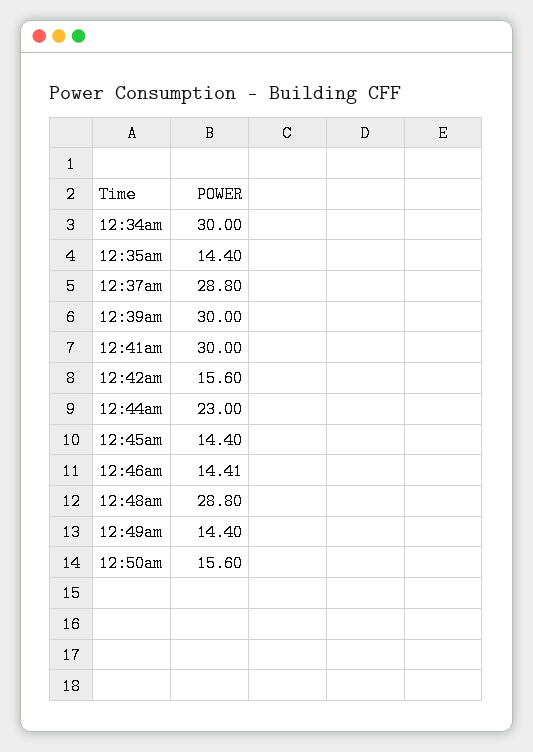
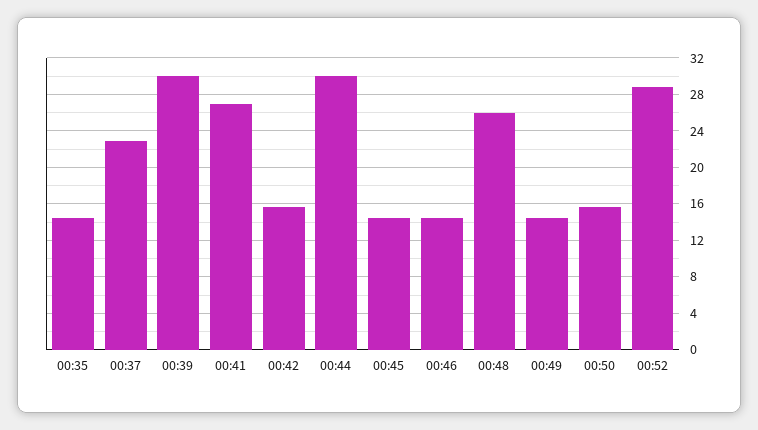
12:34am: 30 -> none
12:37am: 28.8 -> 23
12:41am: 30 -> 27
12:44am: 23 -> 30
12:48am: 28.8 -> 26
00:52: none -> 29

